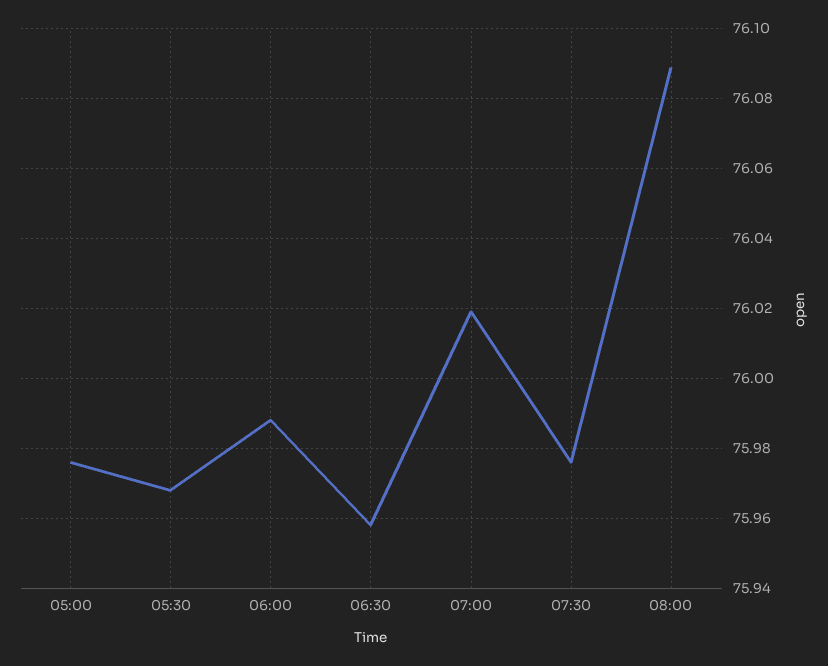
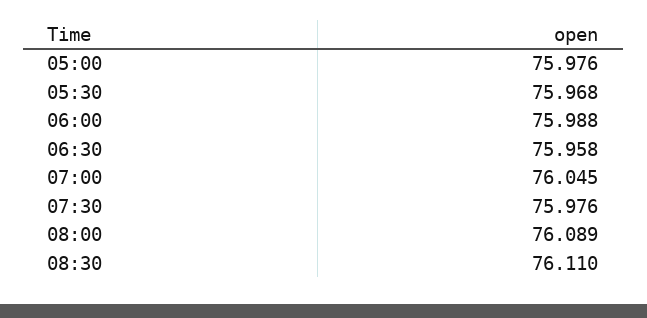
07:00: 76.02 -> 76.045
08:30: none -> 76.11

